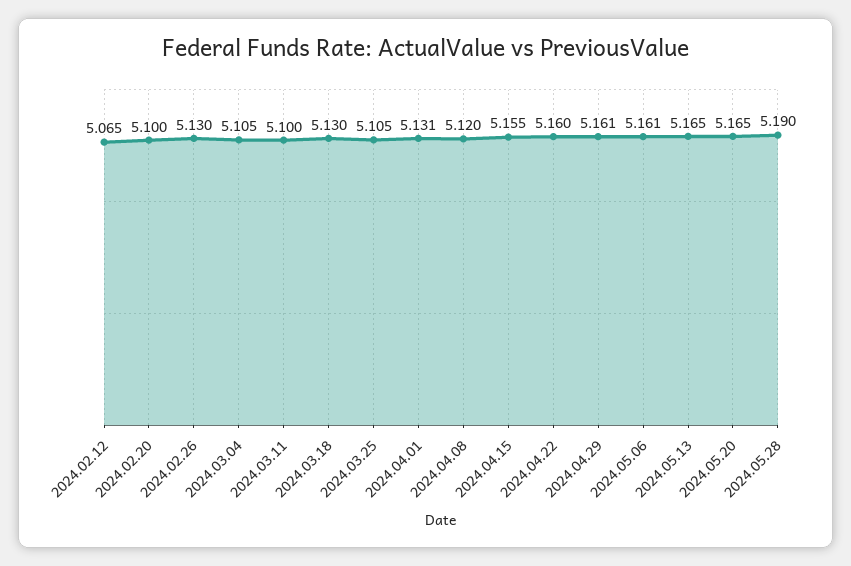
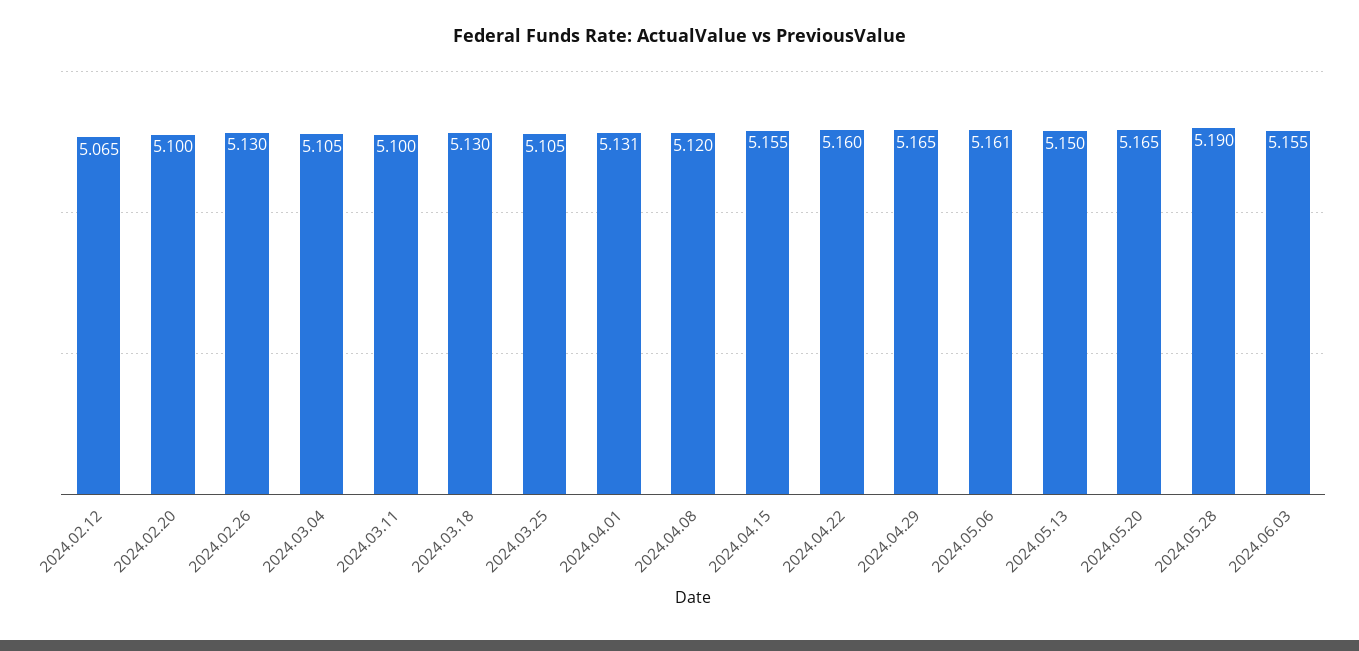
2024.04.29: 5.161 -> 5.165
2024.05.13: 5.165 -> 5.15
2024.06.03: none -> 5.155

